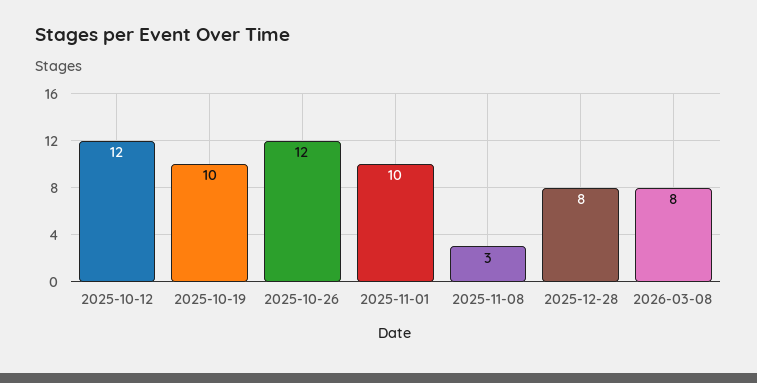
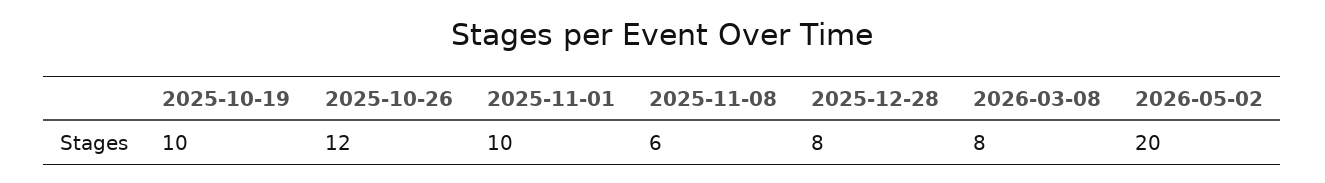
2025-10-12: 12 -> none
2025-11-08: 3 -> 6
2026-05-02: none -> 20

